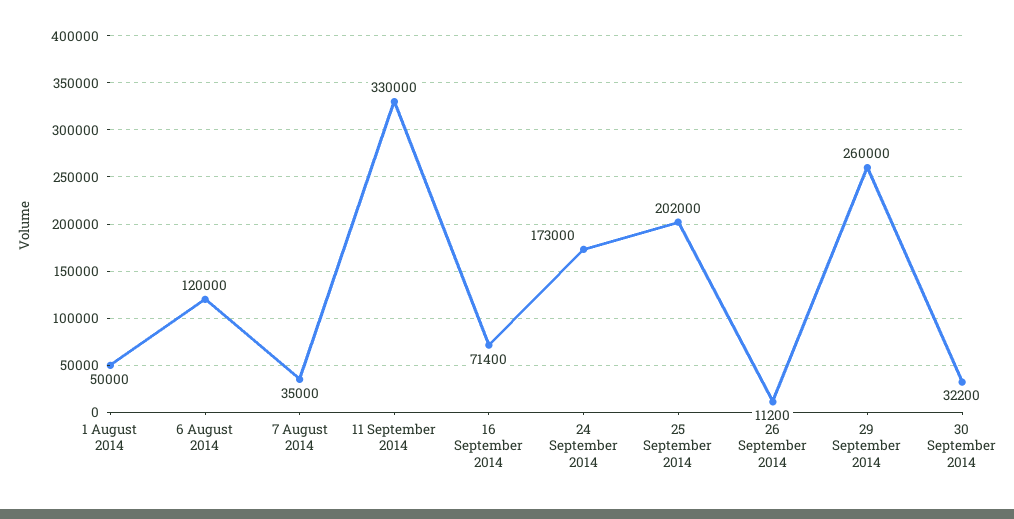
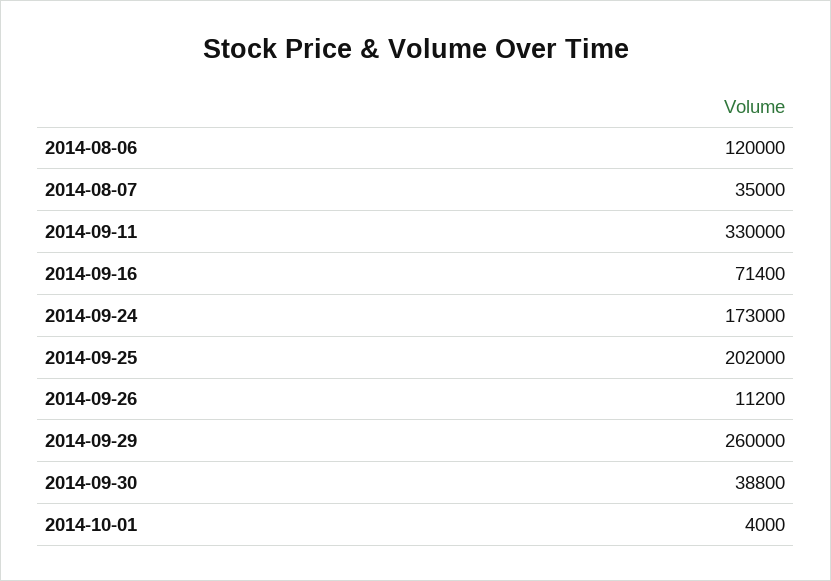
1 August 2014: 50000 -> none
30 September 2014: 32200 -> 38800
2014-10-01: none -> 4000

